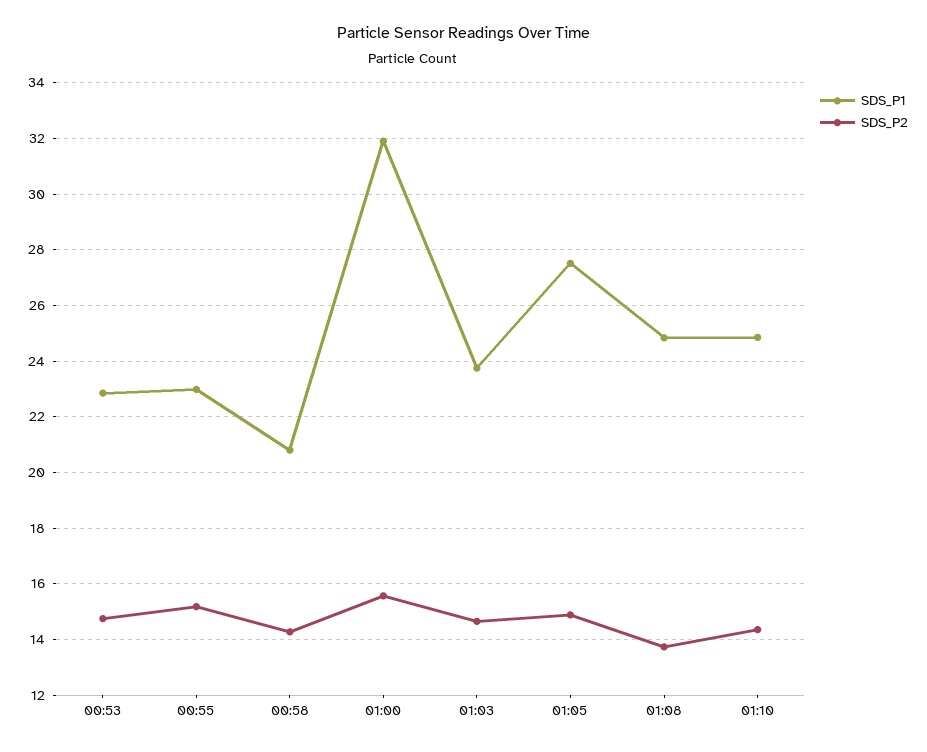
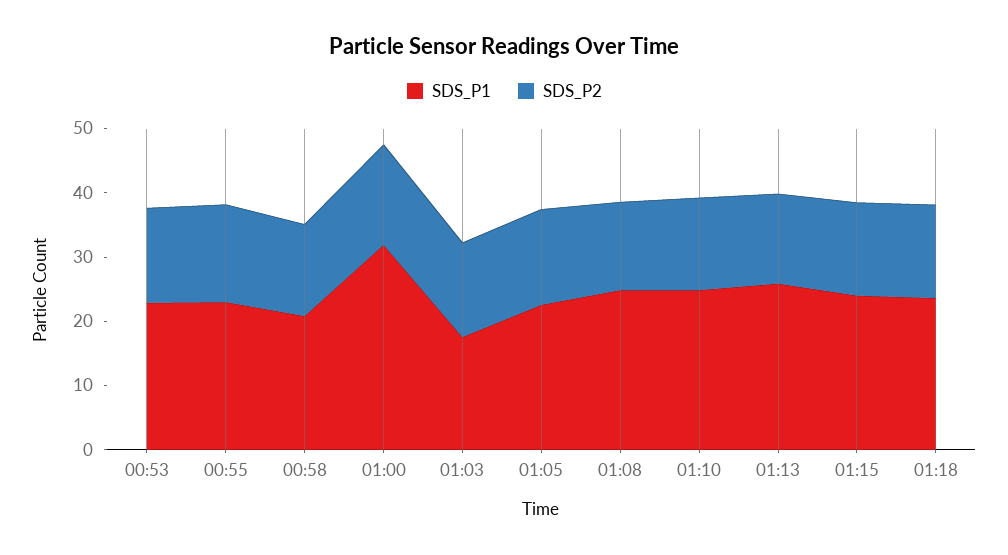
SDS_P1, 01:03: 23.75 -> 18
SDS_P1, 01:05: 27.5 -> 22
SDS_P1, 01:13: none -> 26
SDS_P2, 01:13: none -> 14
SDS_P1, 01:15: none -> 24
SDS_P2, 01:15: none -> 14
SDS_P1, 01:18: none -> 24
SDS_P2, 01:18: none -> 14

